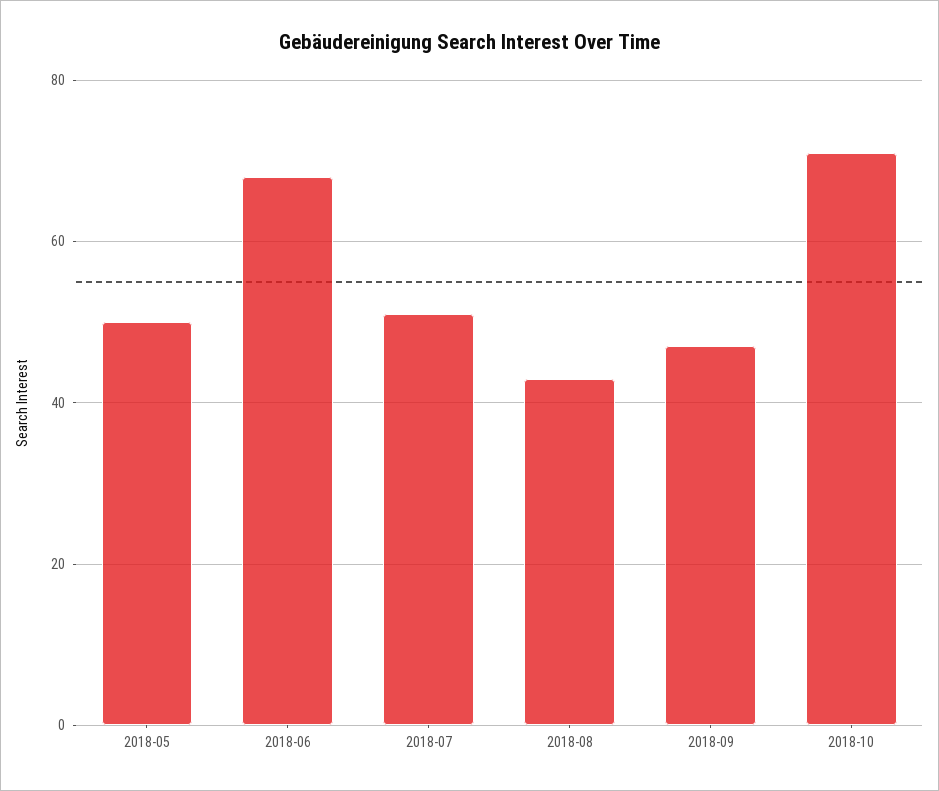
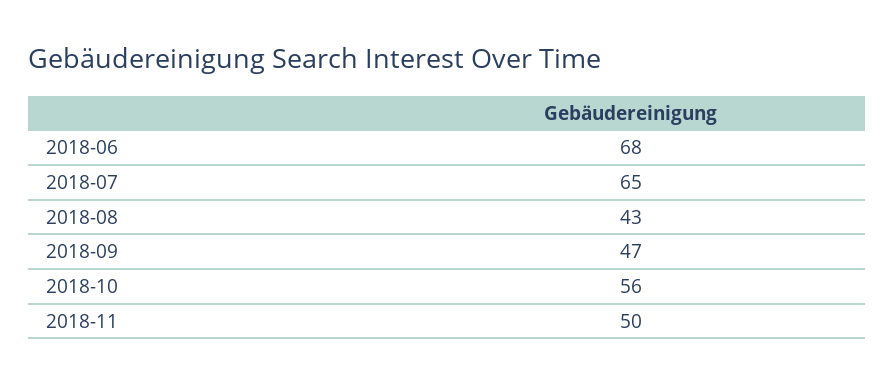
2018-05: 50 -> none
2018-07: 50 -> 65
2018-10: 70 -> 56
2018-11: none -> 50

